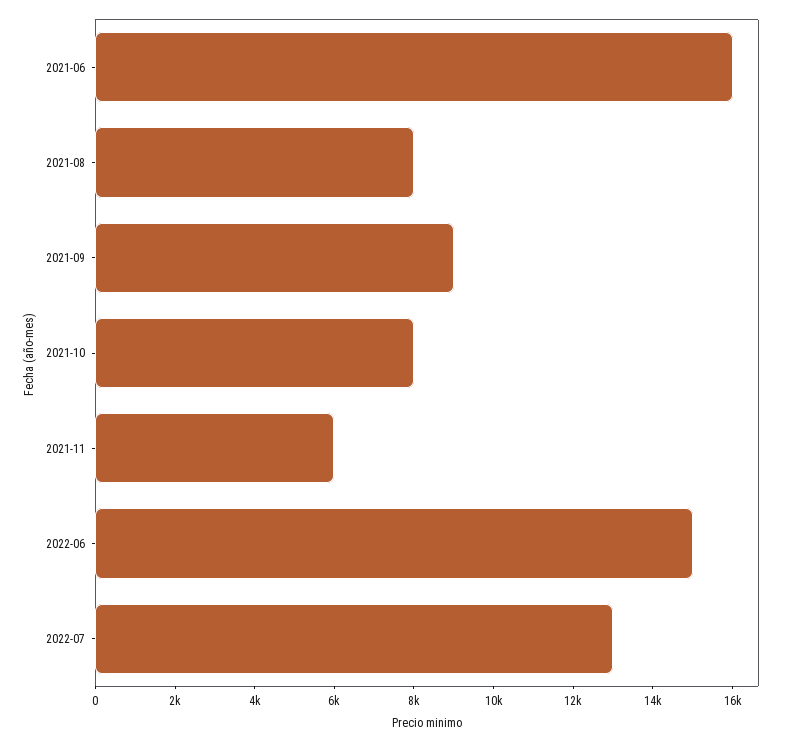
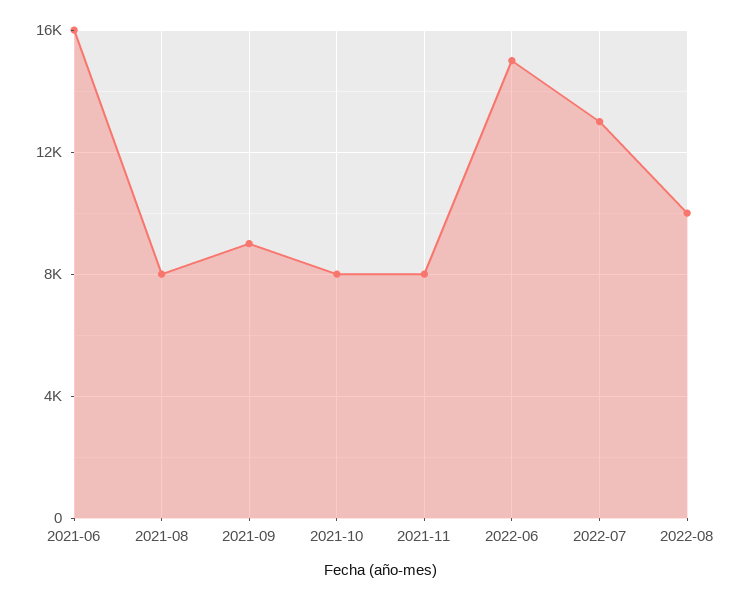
2021-11: 6000 -> 8000
2022-08: none -> 10000

